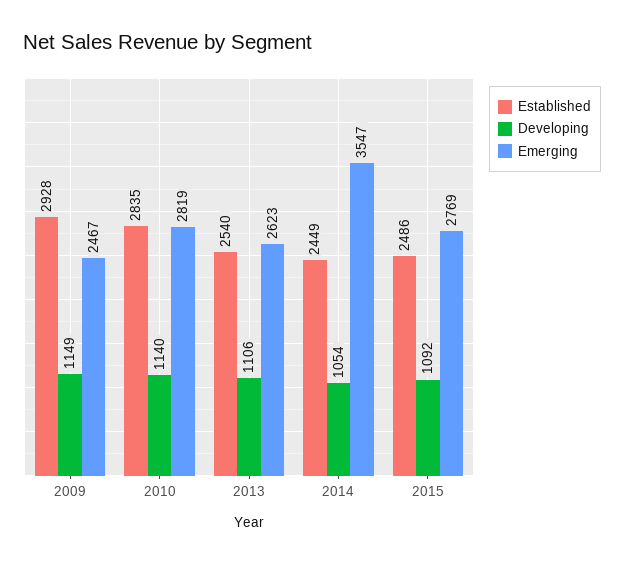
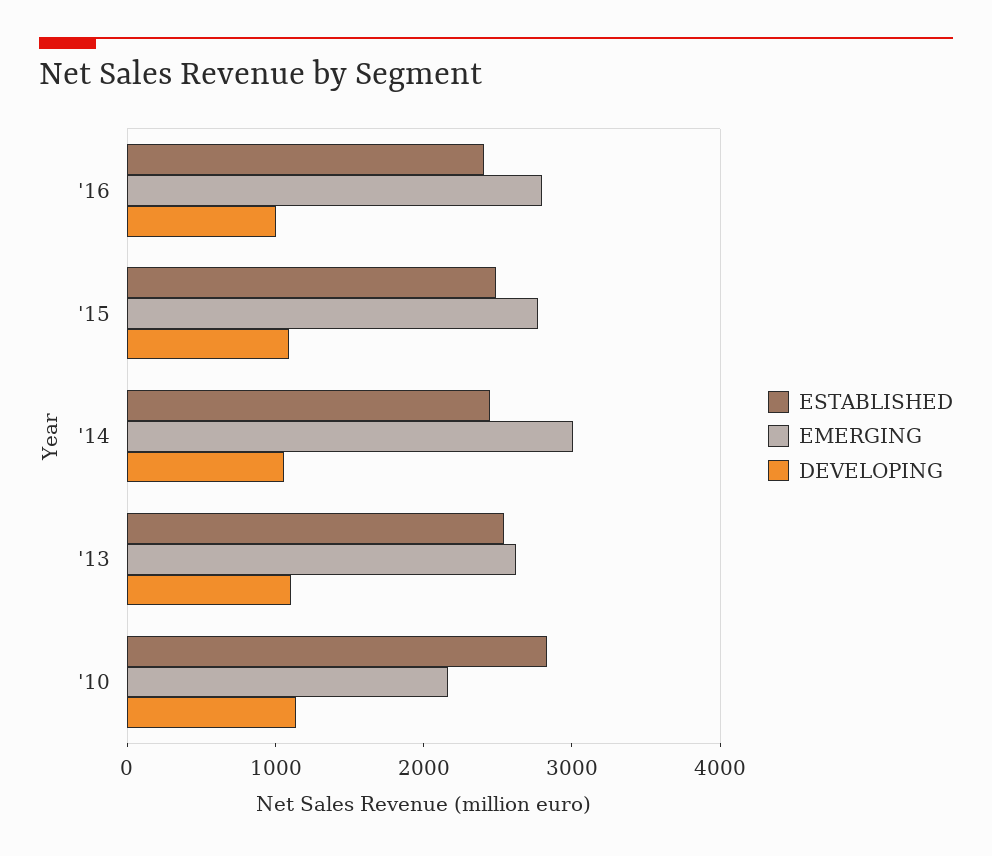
Established, 2009: 2928 -> none
Developing, 2009: 1149 -> none
Emerging, 2009: 2467 -> none
Emerging, 2010: 2819 -> 2200
Emerging, 2014: 3547 -> 3000
Established, '16: none -> 2400
Emerging, '16: none -> 2800
Developing, '16: none -> 1000

